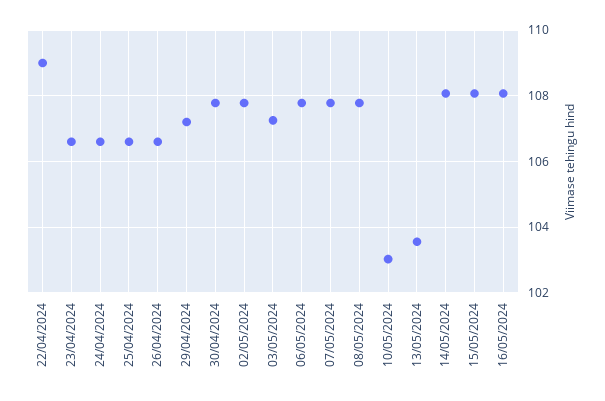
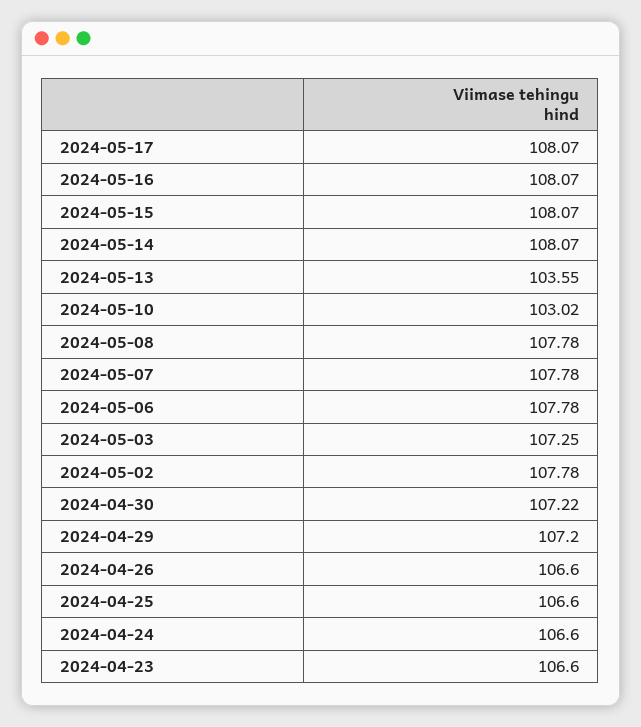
22/04/2024: 109 -> none
30/04/2024: 107.8 -> 107.22
2024-05-17: none -> 108.07

